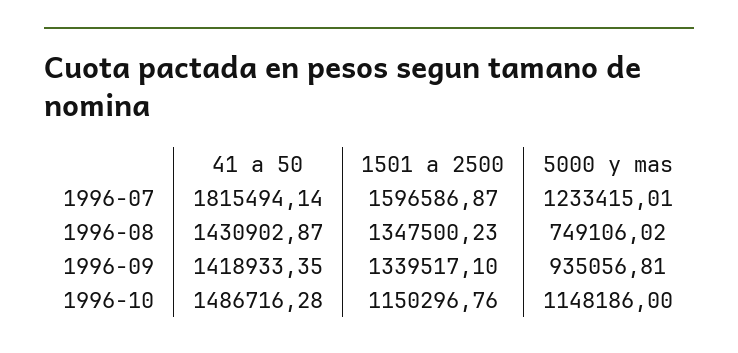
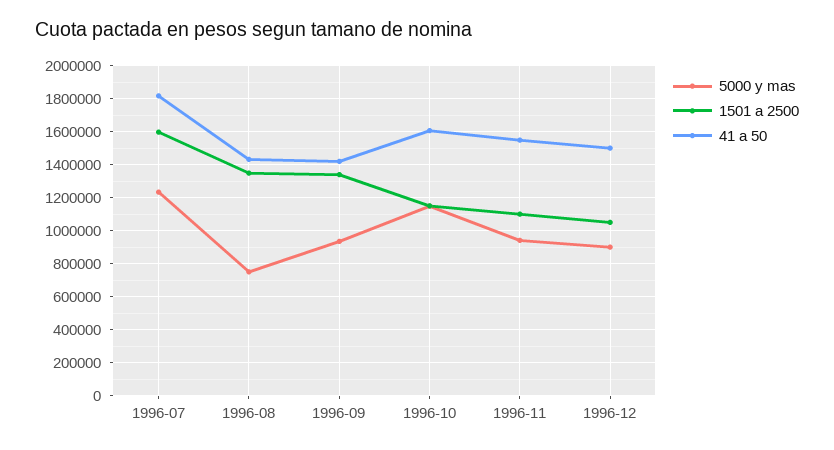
41 a 50, 1996-10: 1486716.28 -> 1600000
5000 y mas, 1996-11: none -> 950000
1501 a 2500, 1996-11: none -> 1100000
41 a 50, 1996-11: none -> 1550000
5000 y mas, 1996-12: none -> 900000
1501 a 2500, 1996-12: none -> 1050000
41 a 50, 1996-12: none -> 1500000

